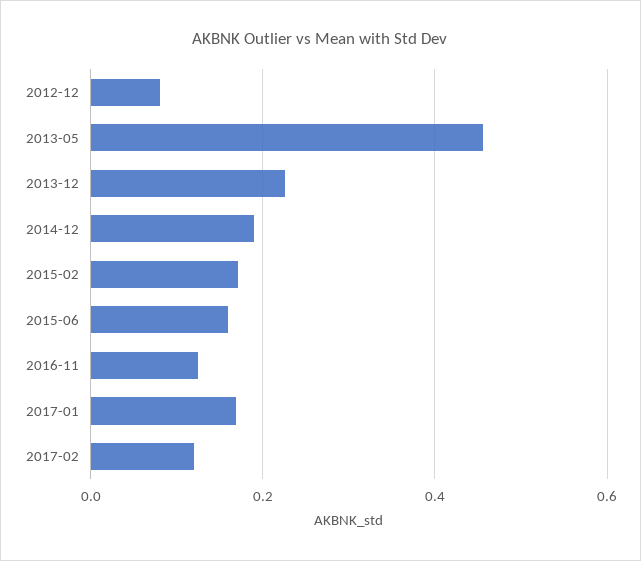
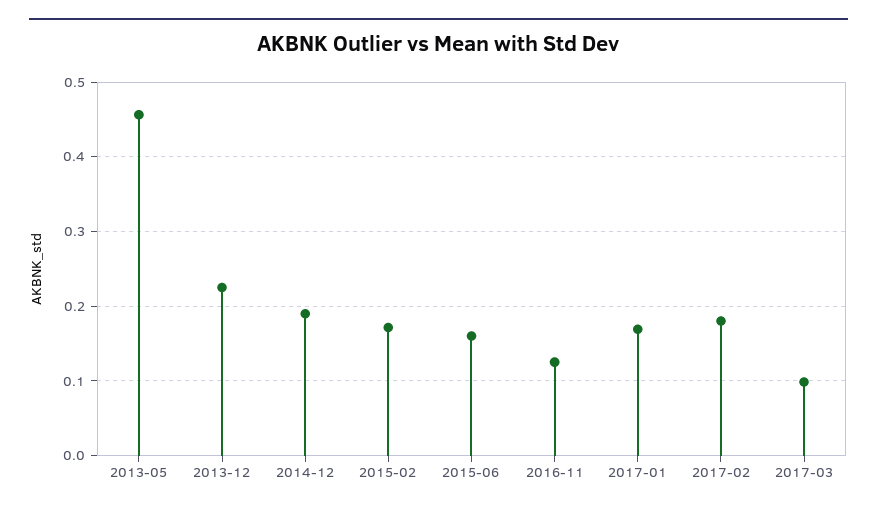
2012-12: 0.08 -> none
2017-02: 0.12 -> 0.18
2017-03: none -> 0.1

